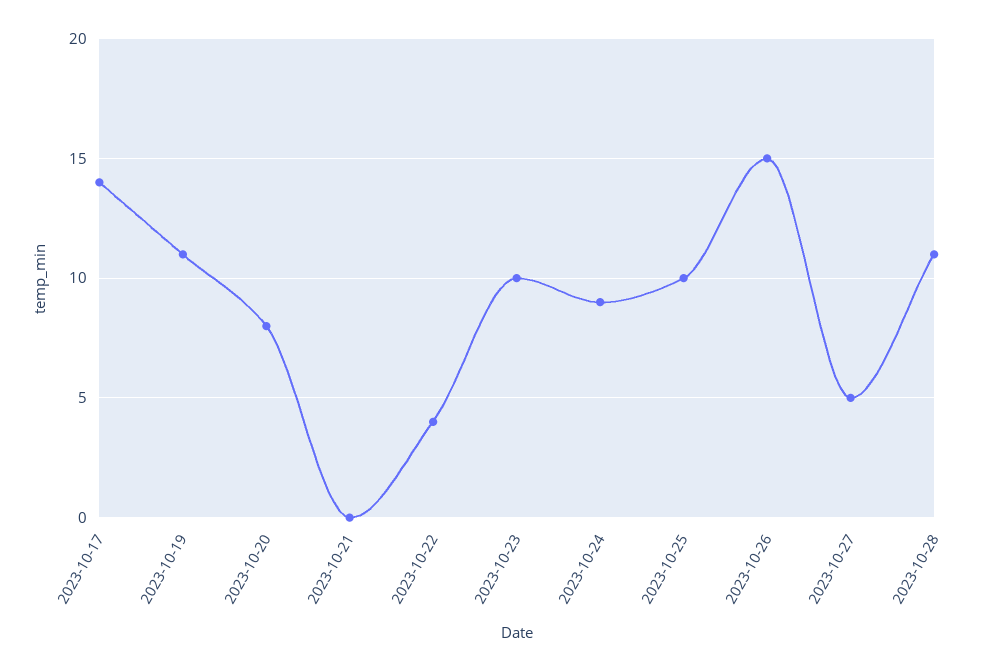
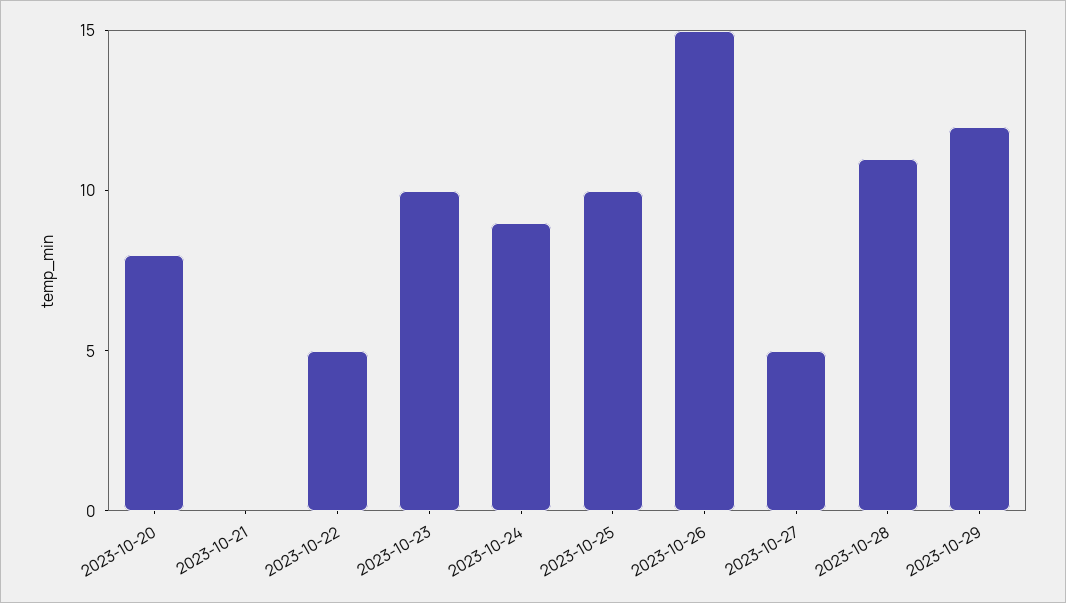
2023-10-17: 14 -> none
2023-10-19: 11 -> none
2023-10-22: 4 -> 5
2023-10-29: none -> 12

